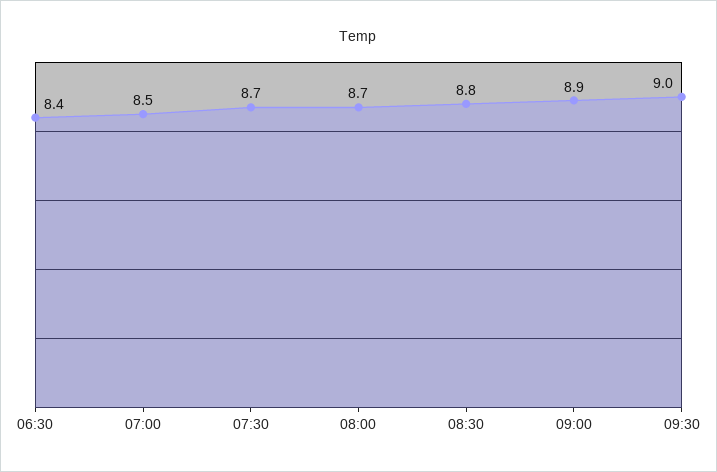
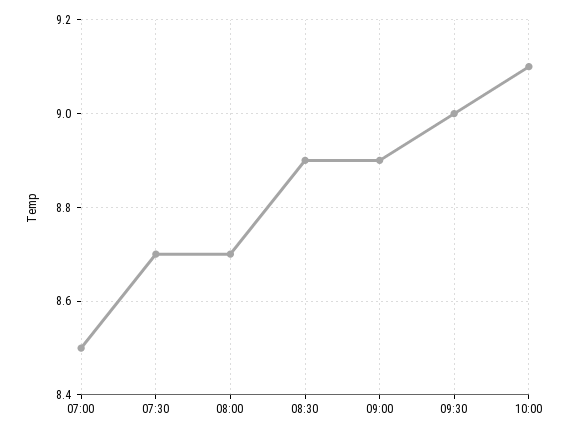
06:30: 8.4 -> none
08:30: 8.8 -> 8.9
10:00: none -> 9.1

